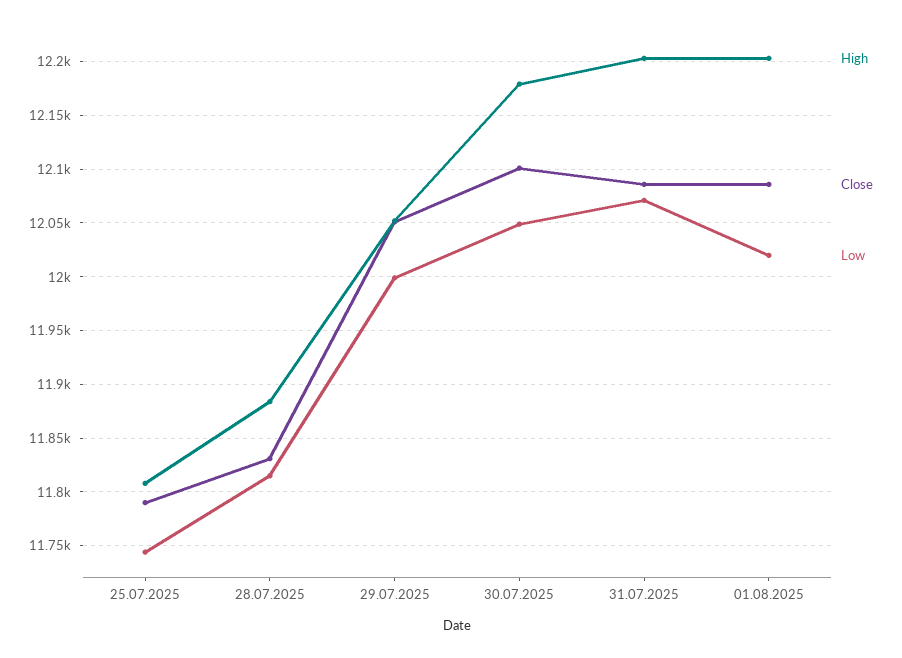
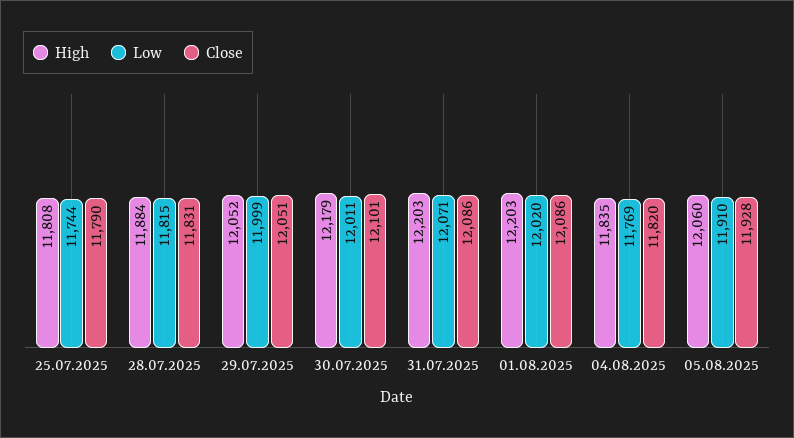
Low, 30.07.2025: 12050 -> 12011
High, 04.08.2025: none -> 11835
Low, 04.08.2025: none -> 11769
Close, 04.08.2025: none -> 11820
High, 05.08.2025: none -> 12060
Low, 05.08.2025: none -> 11910
Close, 05.08.2025: none -> 11928

